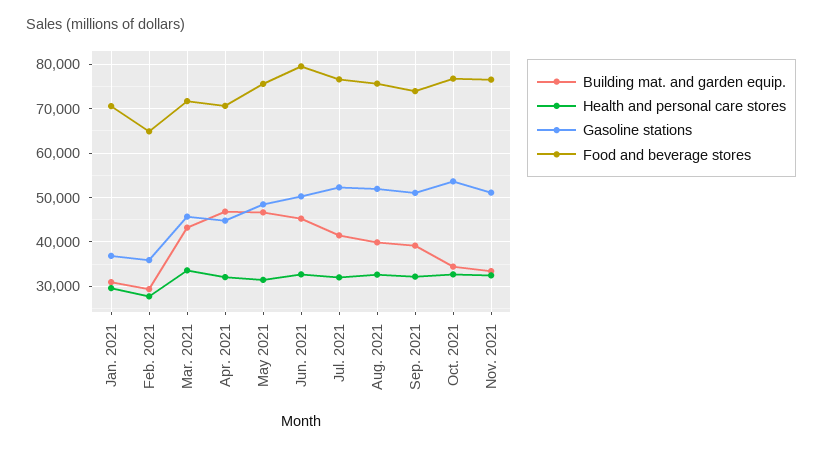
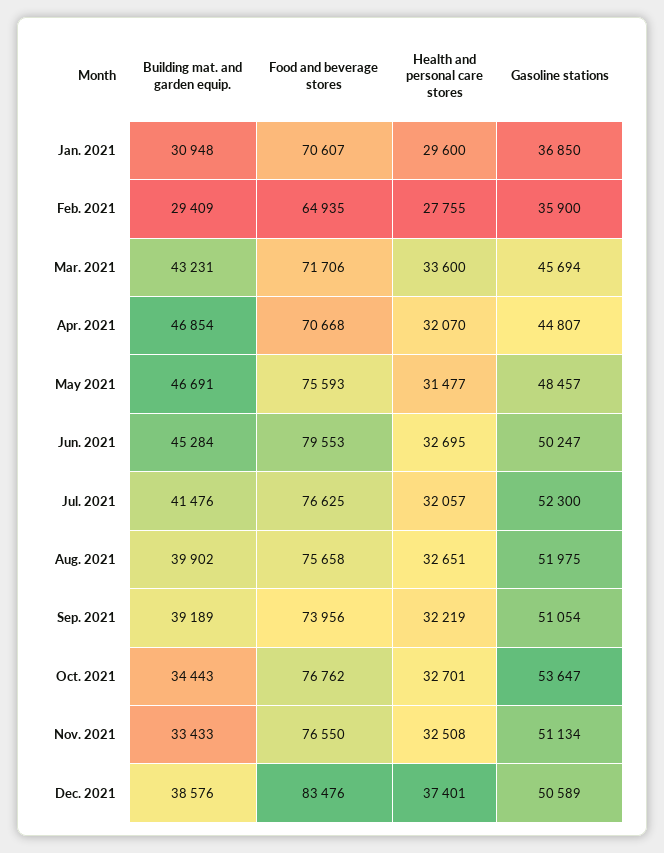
Building mat. and garden equip., Dec. 2021: none -> 38576
Food and beverage stores, Dec. 2021: none -> 83476
Health and personal care stores, Dec. 2021: none -> 37401
Gasoline stations, Dec. 2021: none -> 50589

